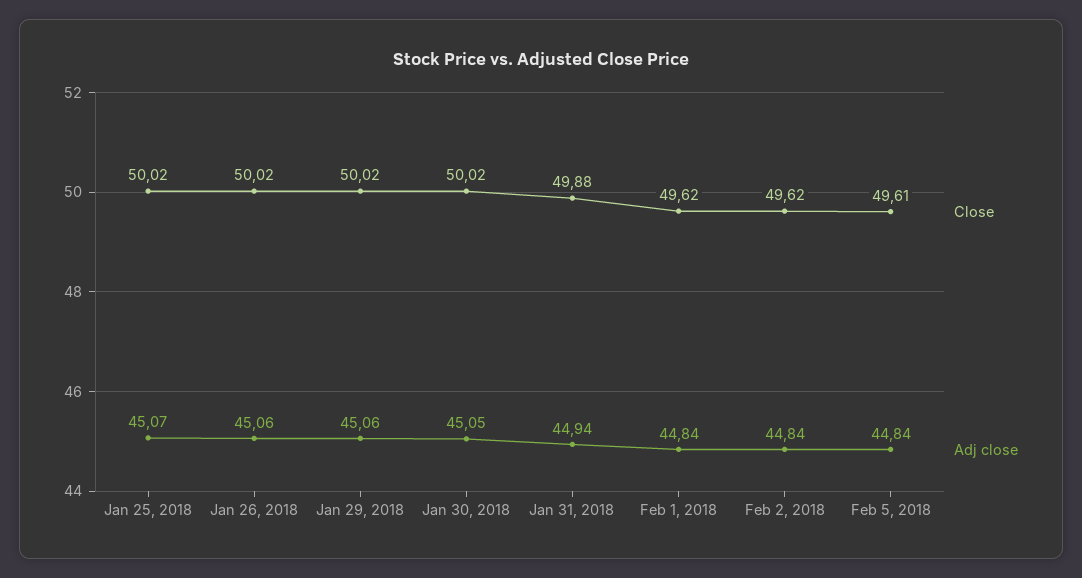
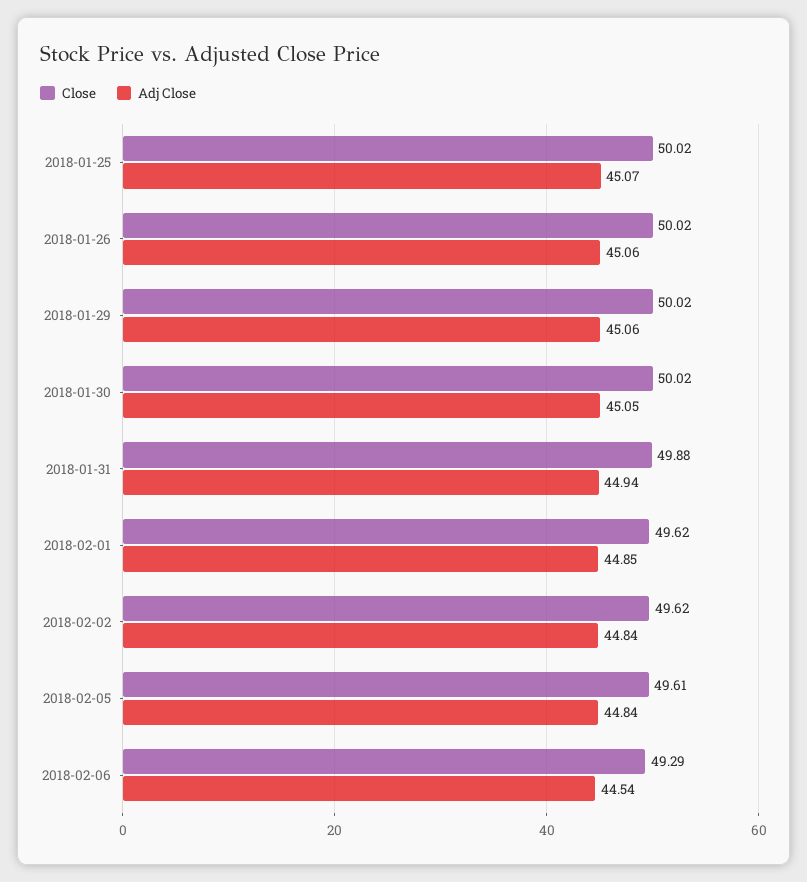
Adj close, Feb 1, 2018: 44.84 -> 44.85
Close, 2018-02-06: none -> 49.29
Adj close, 2018-02-06: none -> 44.54

